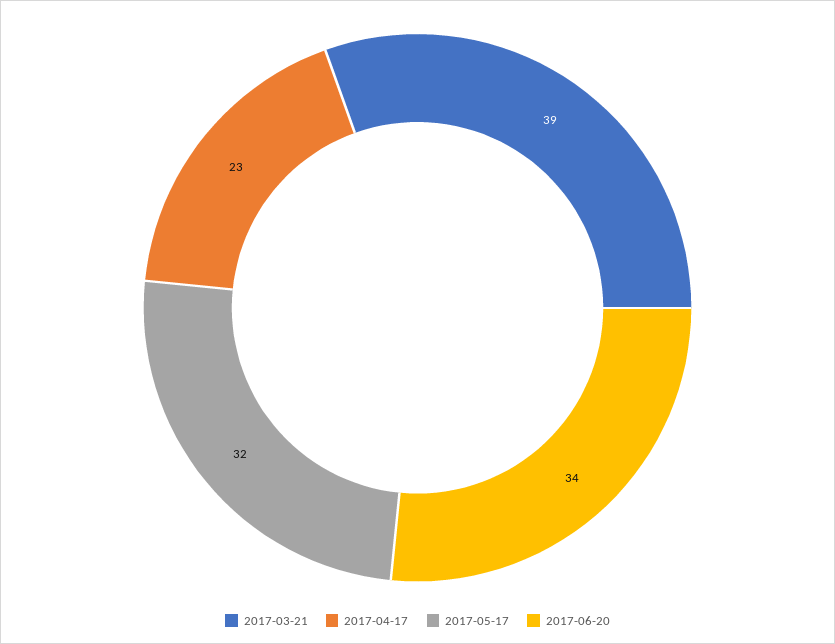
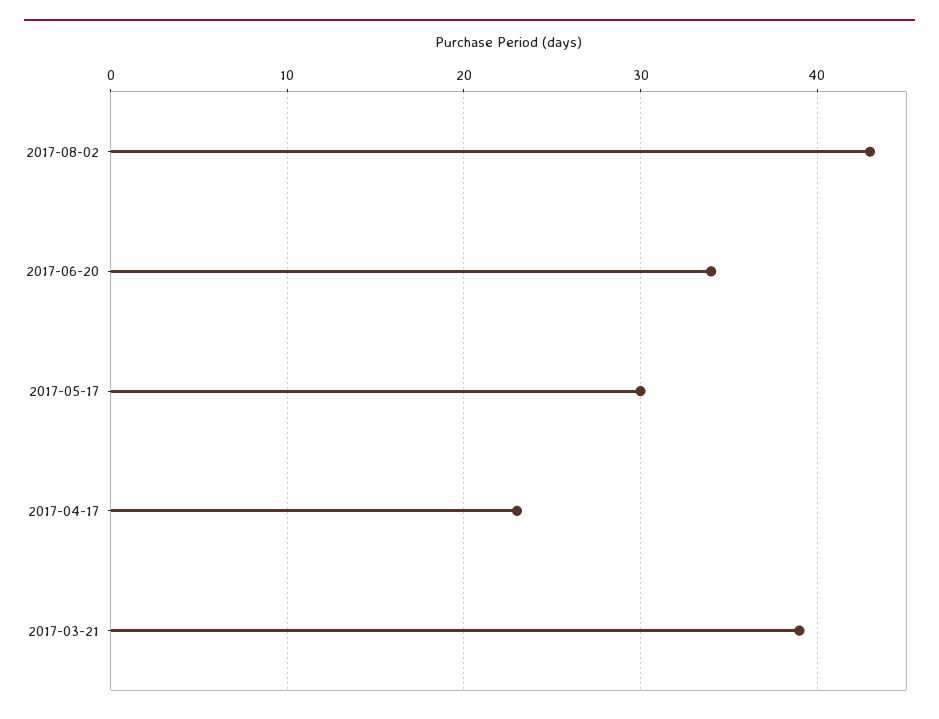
2017-05-17: 32 -> 30
2017-08-02: none -> 43

